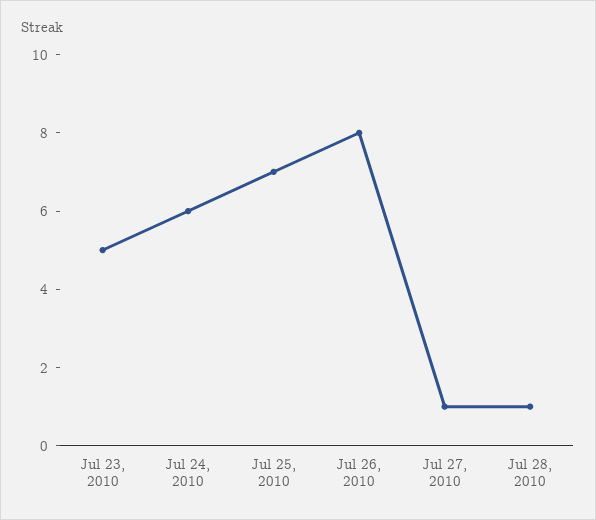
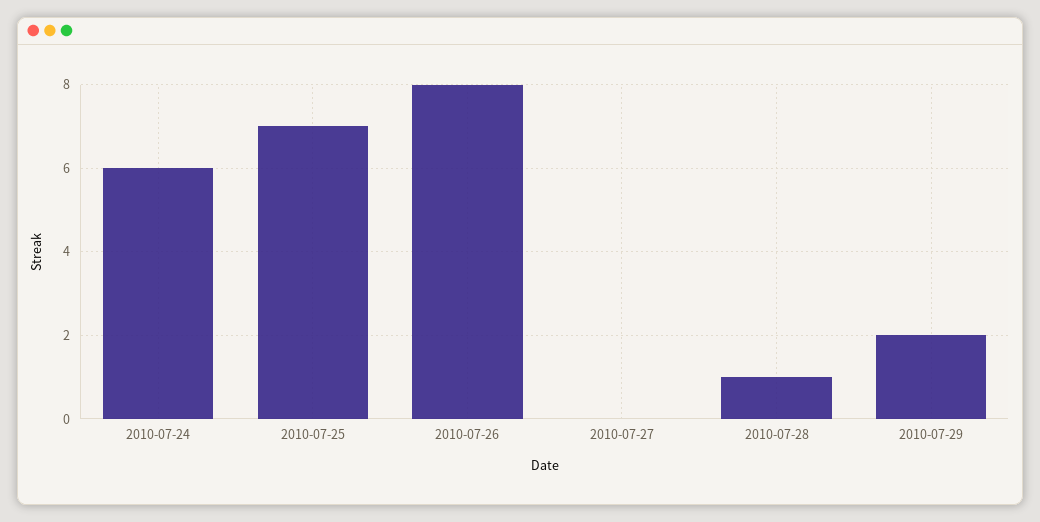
Jul 23, 2010: 5 -> none
Jul 27, 2010: 1 -> 0
2010-07-29: none -> 2

